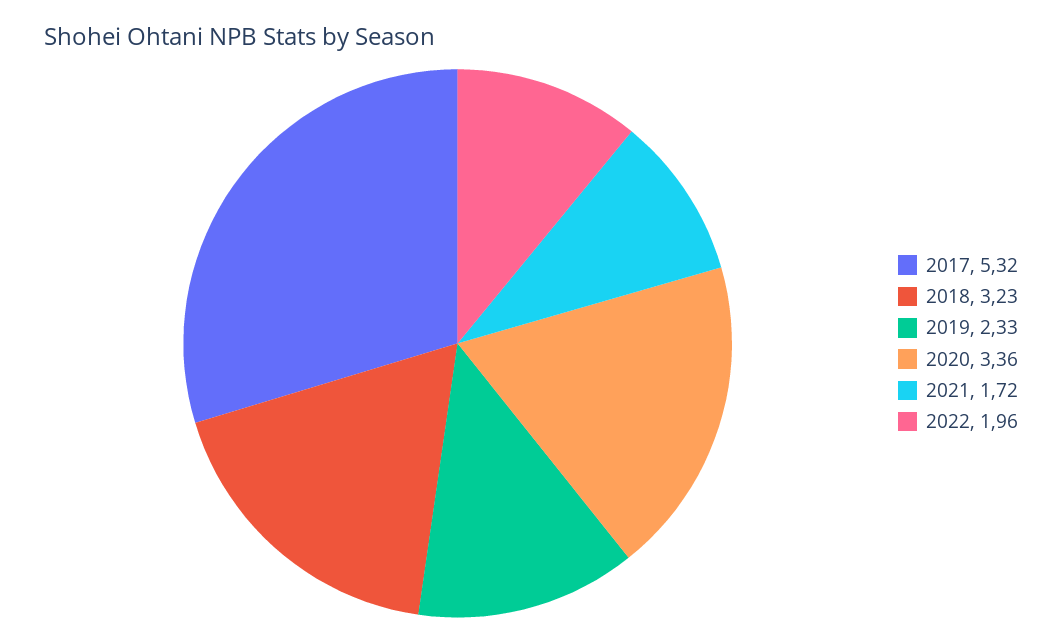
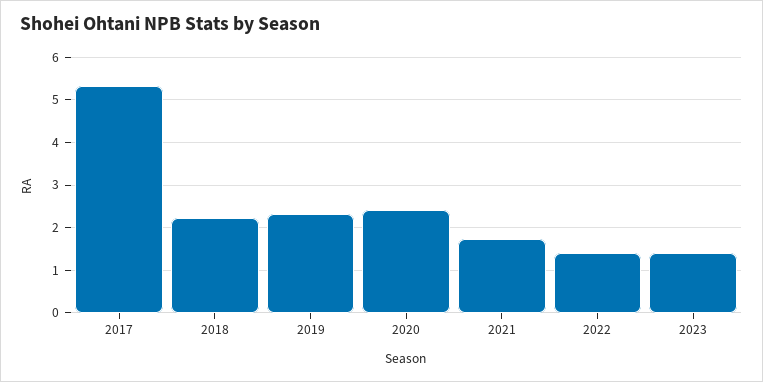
2018: 3.23 -> 2.2
2020: 3.36 -> 2.4
2022: 1.96 -> 1.4
2023: none -> 1.4

